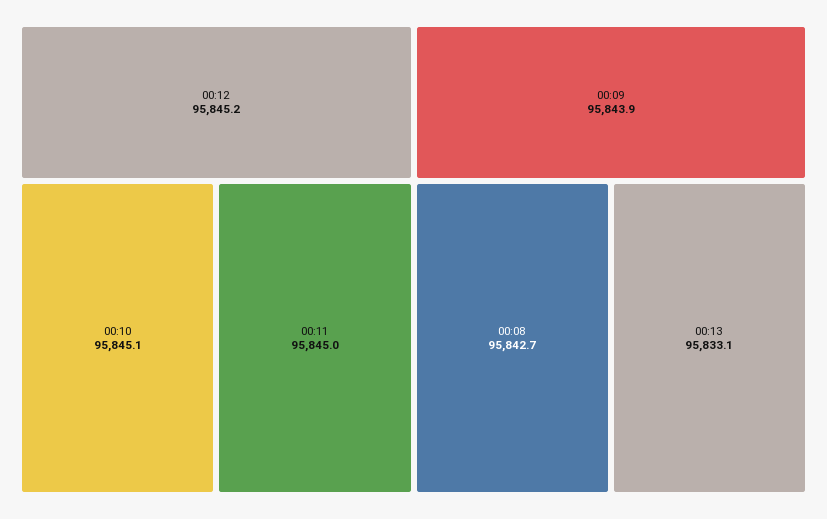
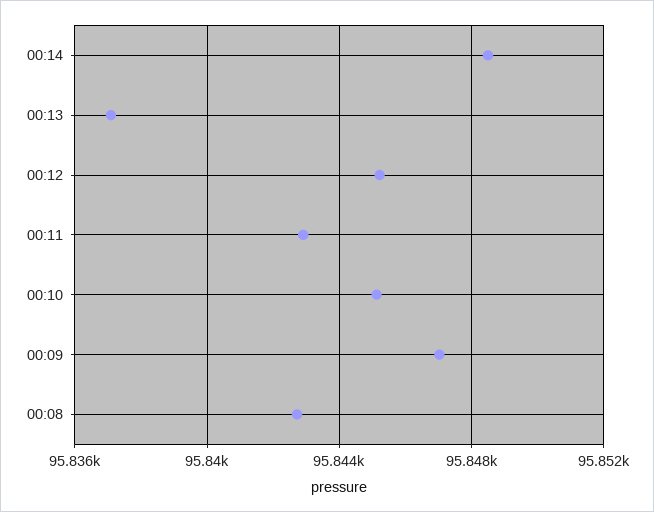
00:11: 95845 -> 95843
00:09: 95843.9 -> 95847
00:13: 95833.1 -> 95837
00:14: none -> 95848.5

